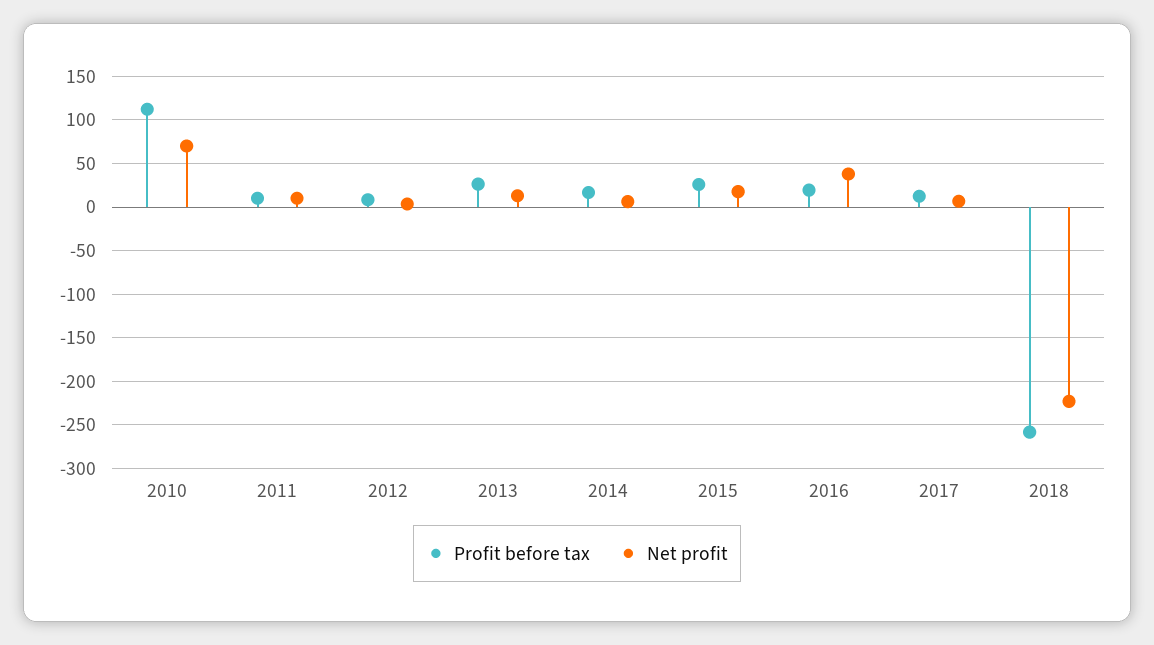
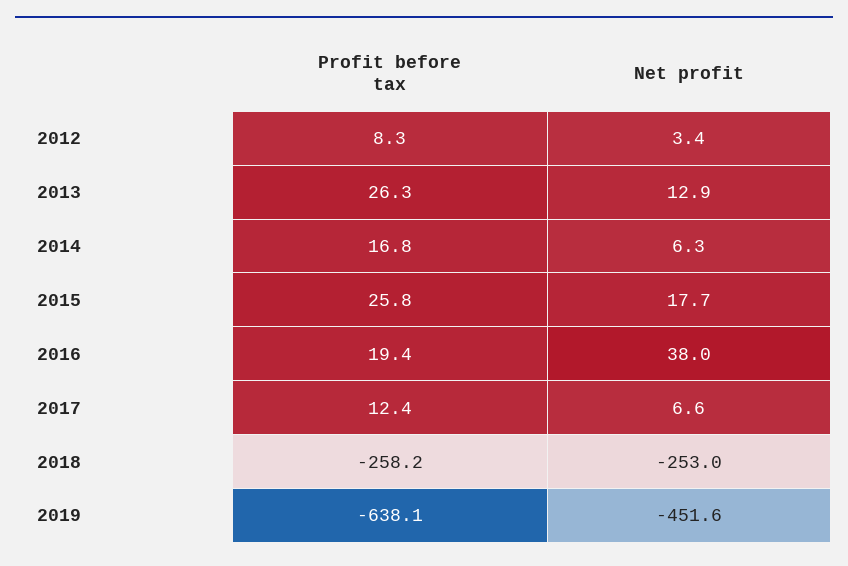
Profit before tax, 2010: 110 -> none
Net profit, 2010: 70 -> none
Profit before tax, 2011: 10 -> none
Net profit, 2011: 10 -> none
Net profit, 2018: -220 -> -253
Profit before tax, 2019: none -> -638.1
Net profit, 2019: none -> -451.6

